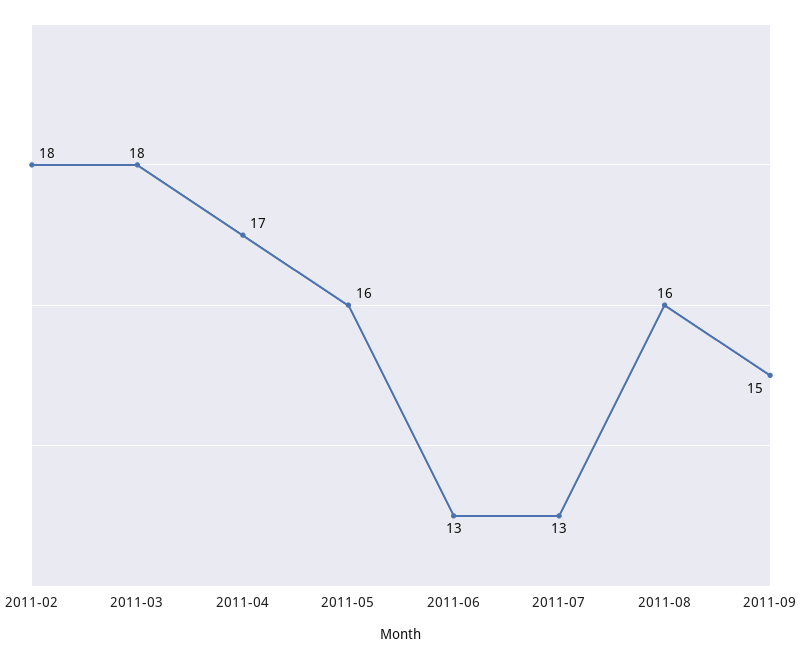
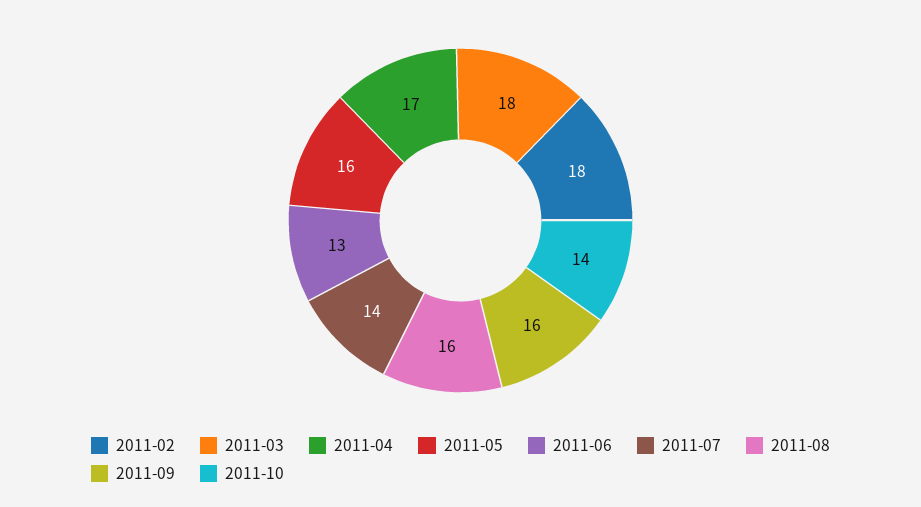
2011-07: 13 -> 14
2011-09: 15 -> 16
2011-10: none -> 14

